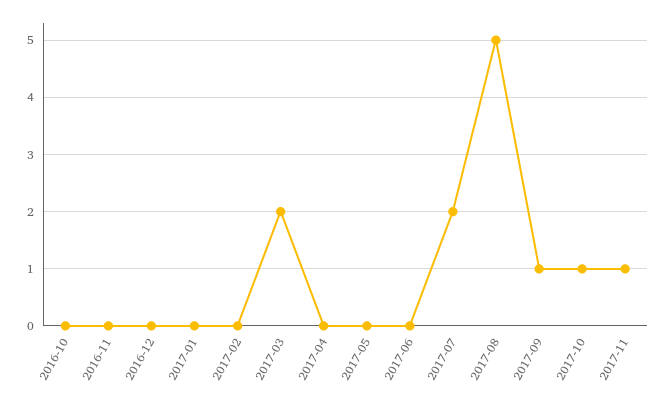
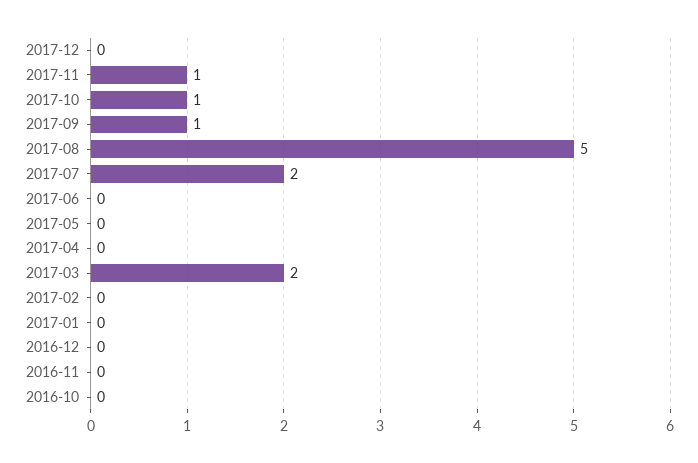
2017-12: none -> 0

